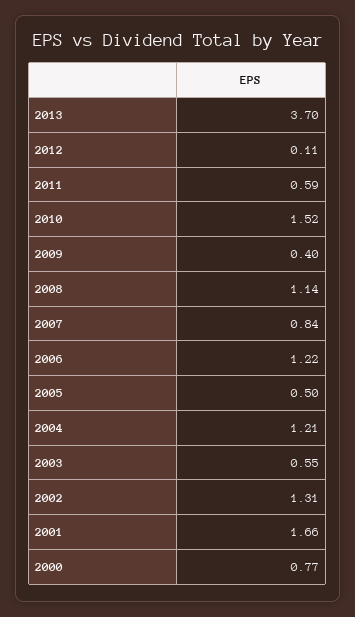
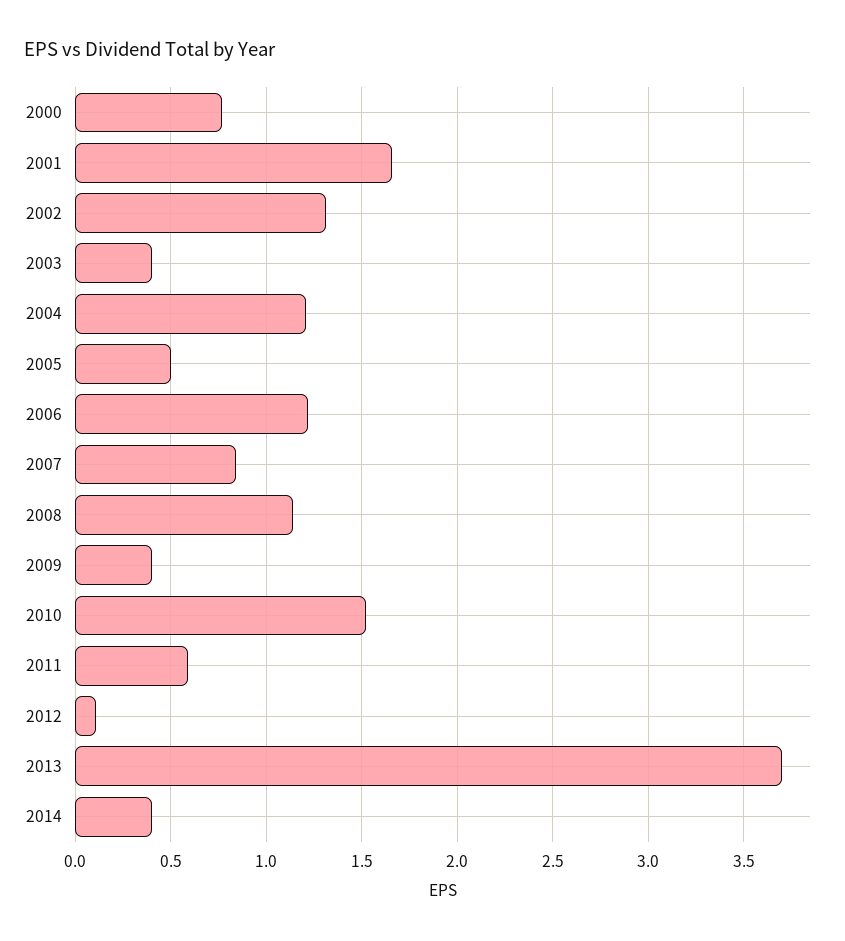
2003: 0.55 -> 0.4
2014: none -> 0.4

